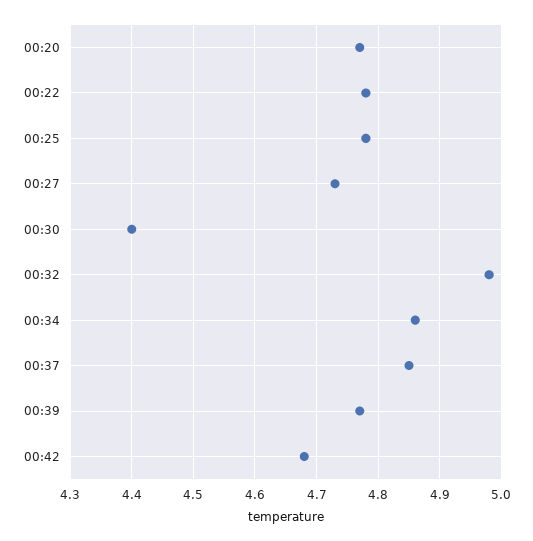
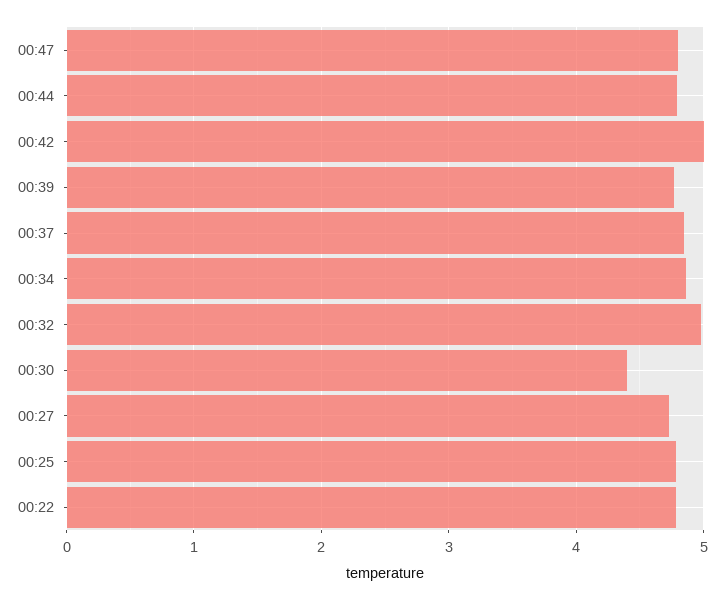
00:20: 4.77 -> none
00:42: 4.68 -> 5
00:47: none -> 4.8
00:44: none -> 4.8

